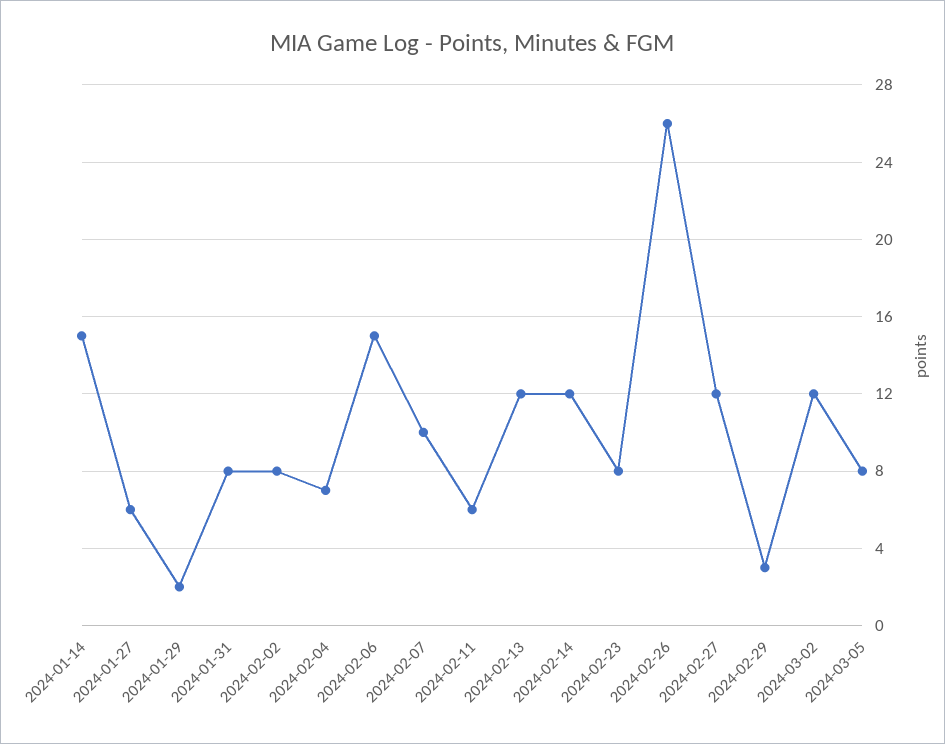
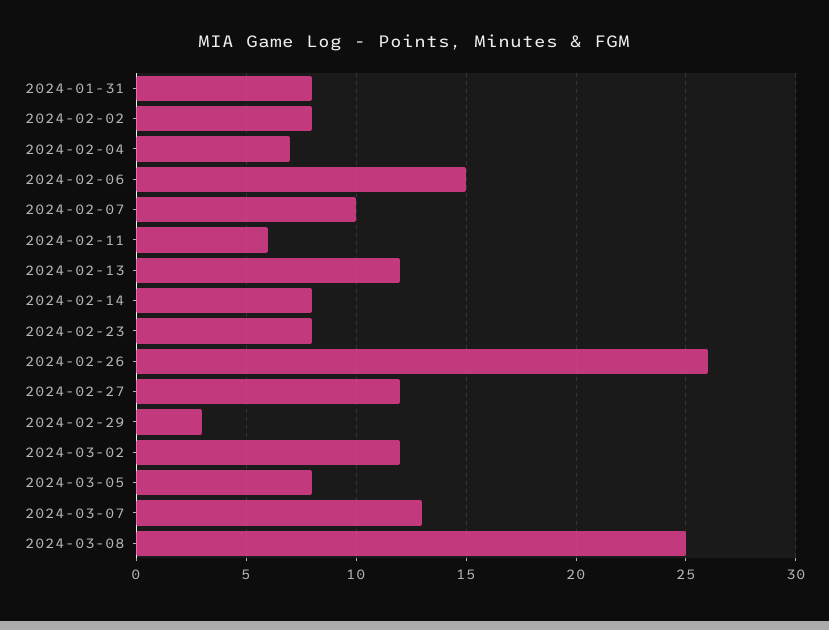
2024-01-14: 15 -> none
2024-01-27: 6 -> none
2024-01-29: 2 -> none
2024-02-14: 12 -> 8
2024-03-07: none -> 13
2024-03-08: none -> 25

